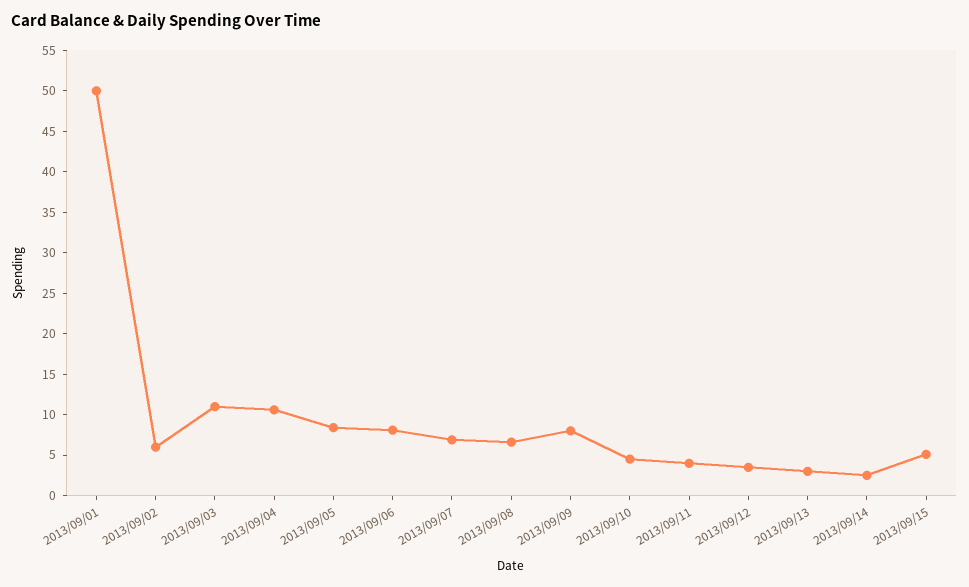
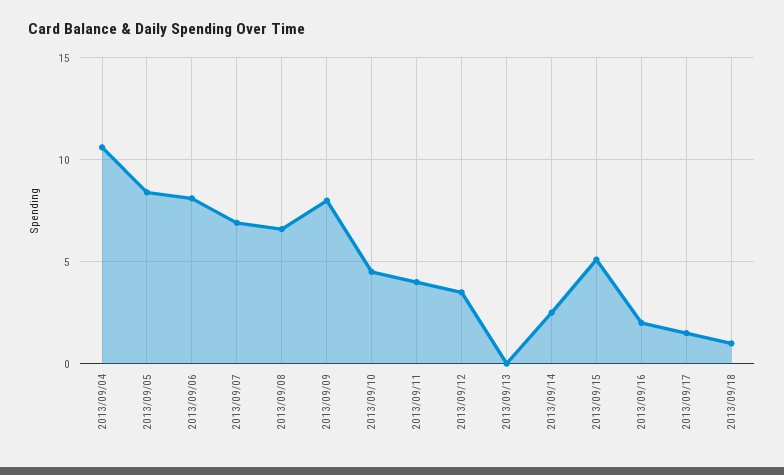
2013/09/01: 50 -> none
2013/09/02: 6 -> none
2013/09/03: 11 -> none
2013/09/13: 3 -> 0
2013/09/16: none -> 2
2013/09/17: none -> 1.5
2013/09/18: none -> 1

